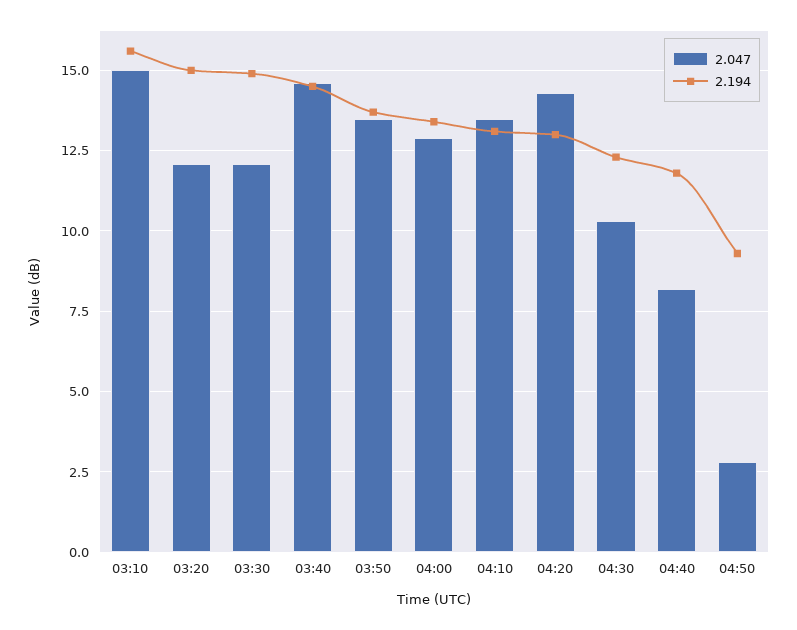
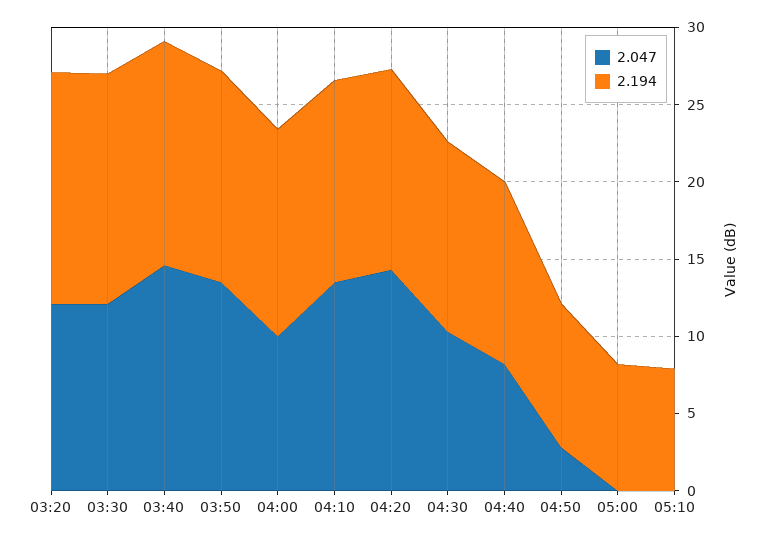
2.047, 03:10: 15 -> none
2.194, 03:10: 15.5 -> none
2.047, 04:00: 13 -> 10
2.047, 05:00: none -> 0
2.194, 05:00: none -> 8
2.047, 05:10: none -> 0
2.194, 05:10: none -> 8

